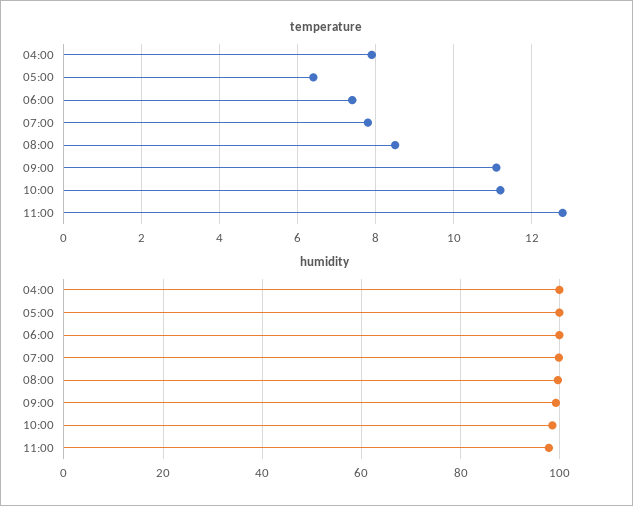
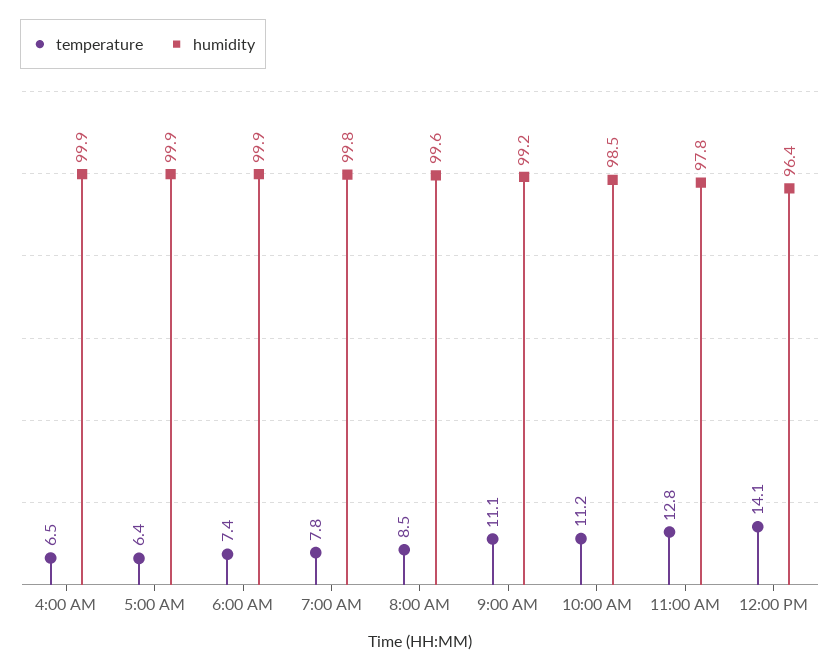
temperature, 04:00: 8 -> 6.5
temperature, 12:00 PM: none -> 14.1
humidity, 12:00 PM: none -> 96.4

